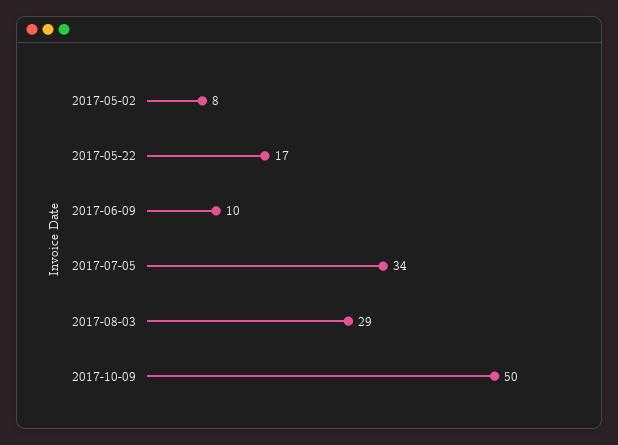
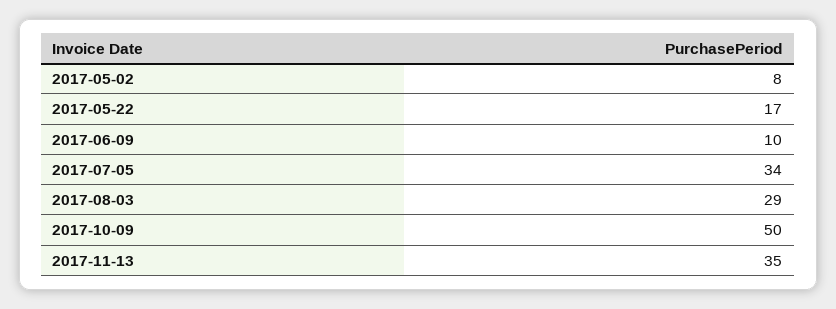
2017-11-13: none -> 35

